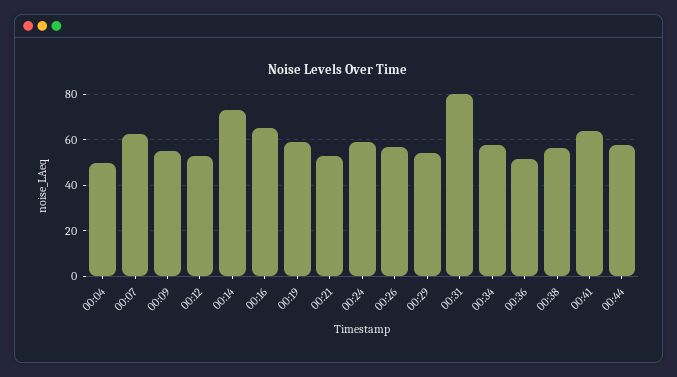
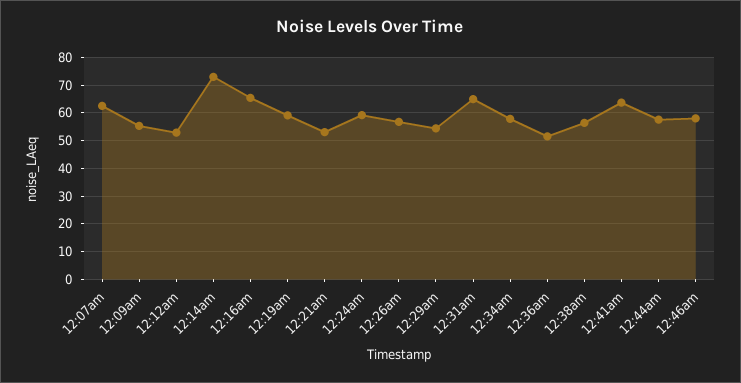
00:04: 50 -> none
00:31: 80 -> 65
12:46am: none -> 57.5

